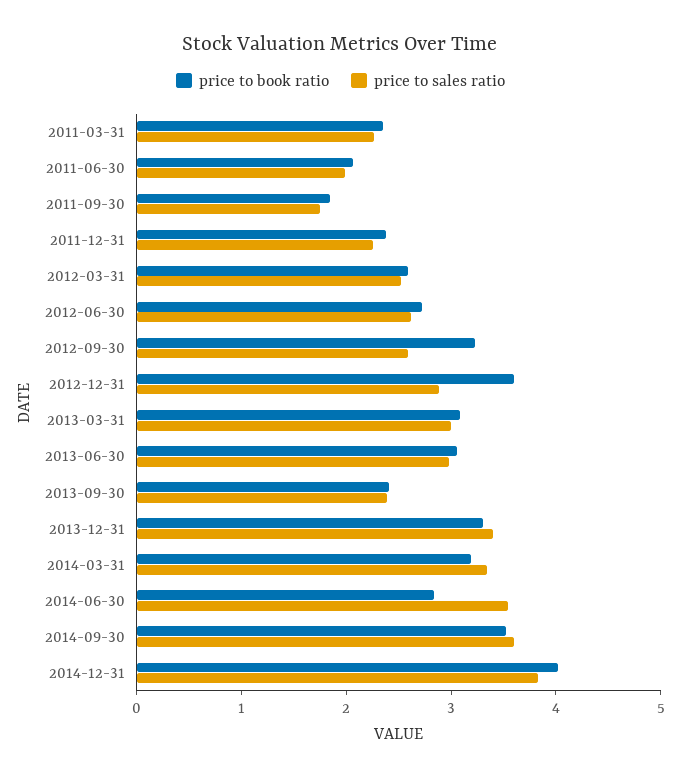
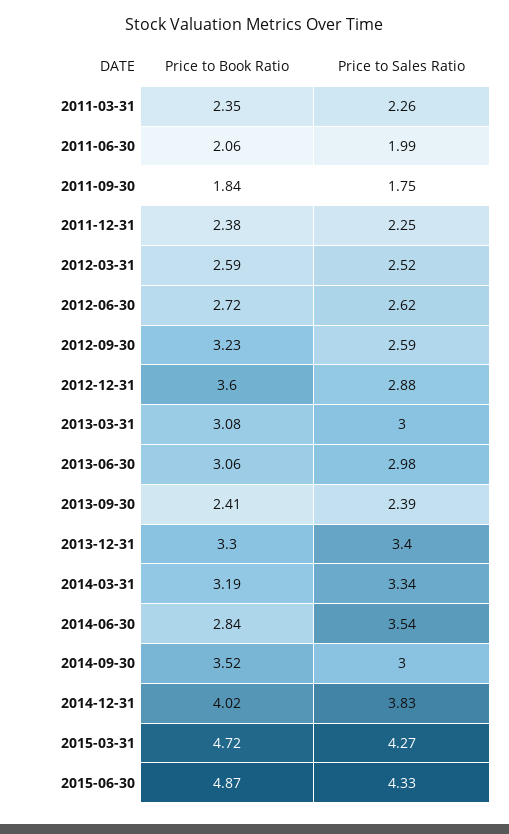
price to sales ratio, 2014-09-30: 3.6 -> 3
price to book ratio, 2015-03-31: none -> 4.72
price to sales ratio, 2015-03-31: none -> 4.27
price to book ratio, 2015-06-30: none -> 4.87
price to sales ratio, 2015-06-30: none -> 4.33

